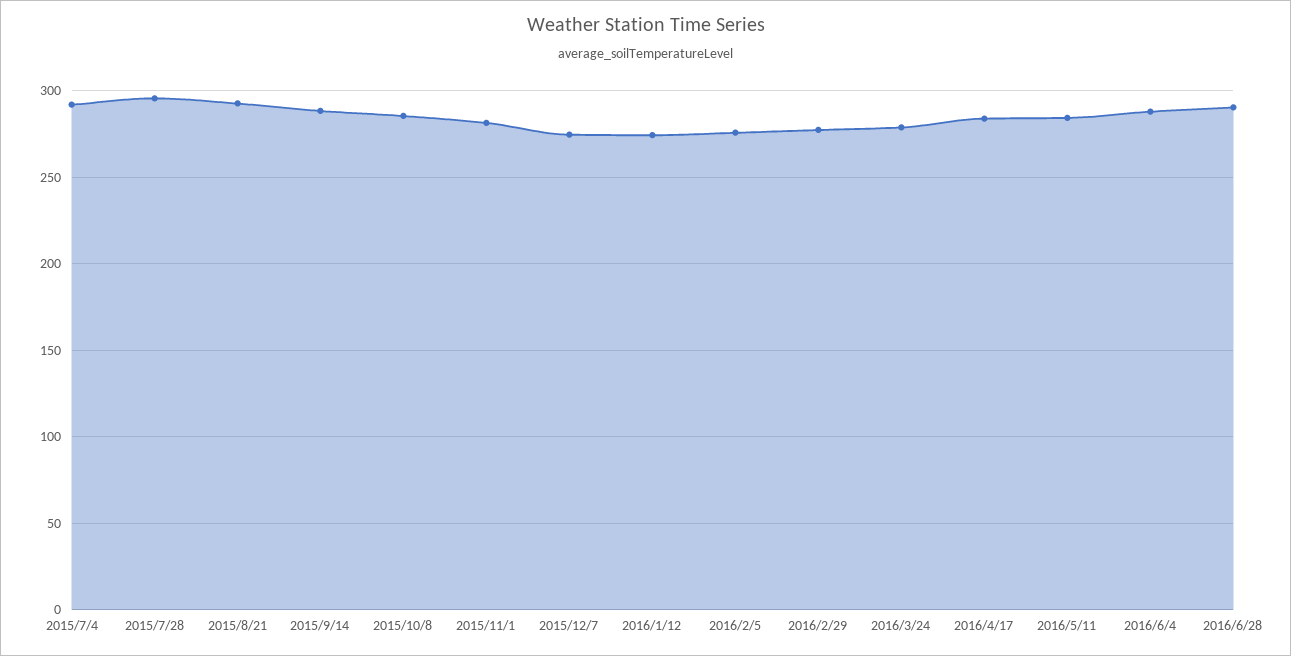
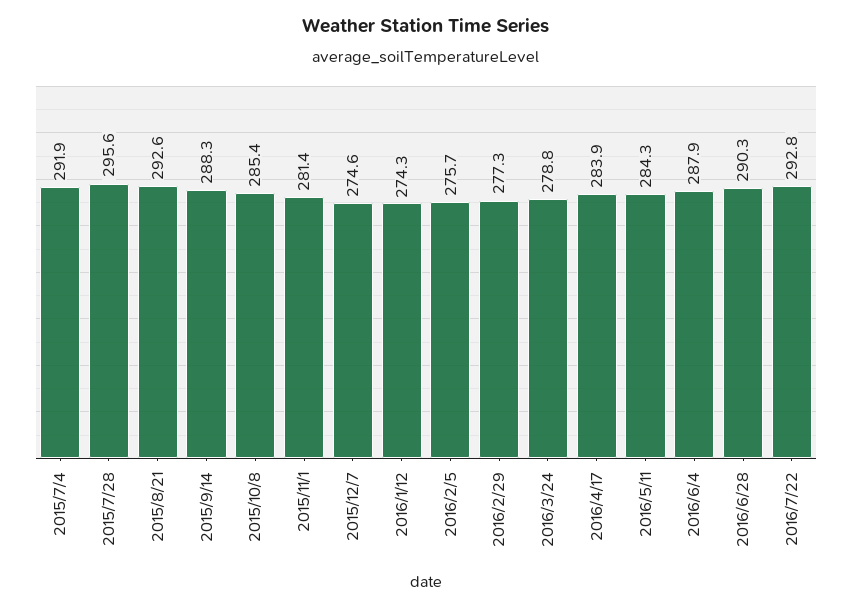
2016/7/22: none -> 292.8

